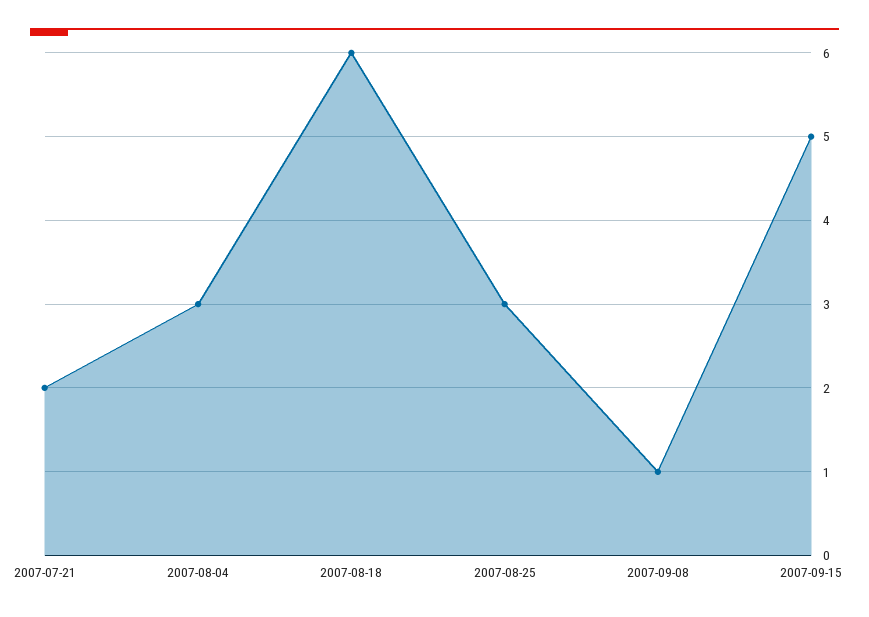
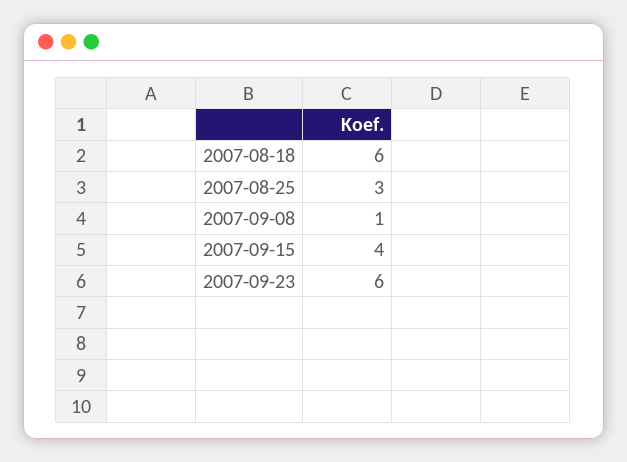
2007-07-21: 2 -> none
2007-08-04: 3 -> none
2007-09-15: 5 -> 4
2007-09-23: none -> 6

